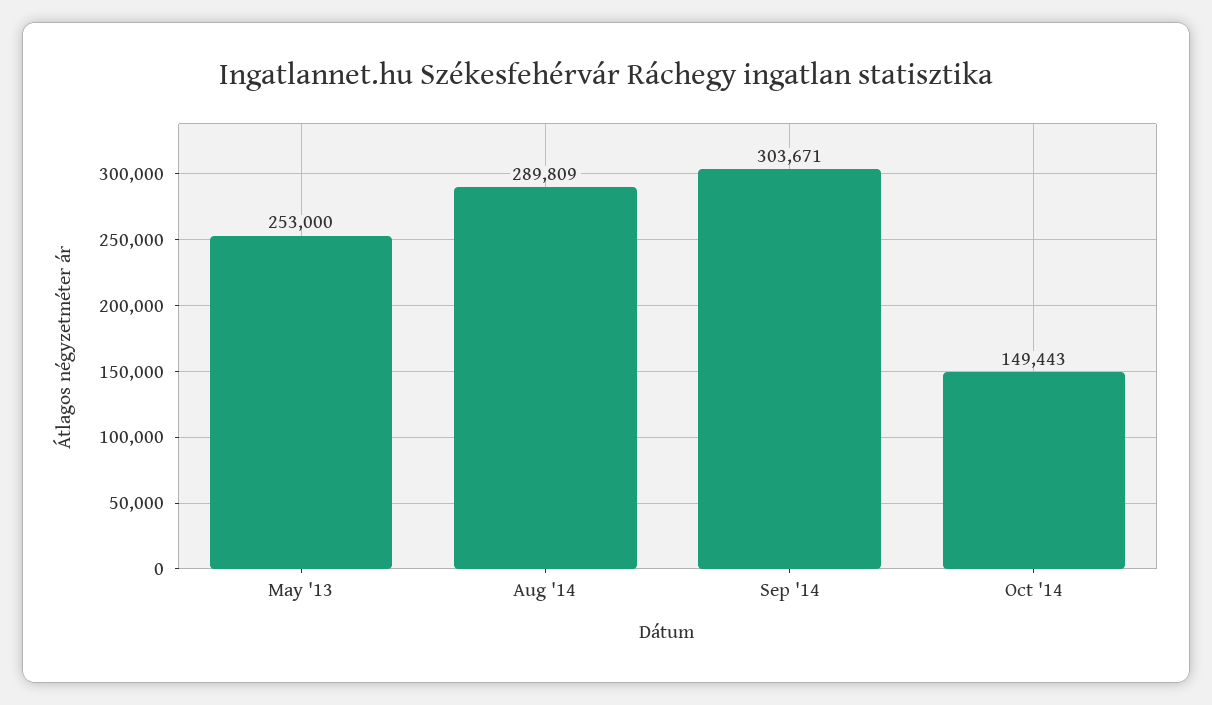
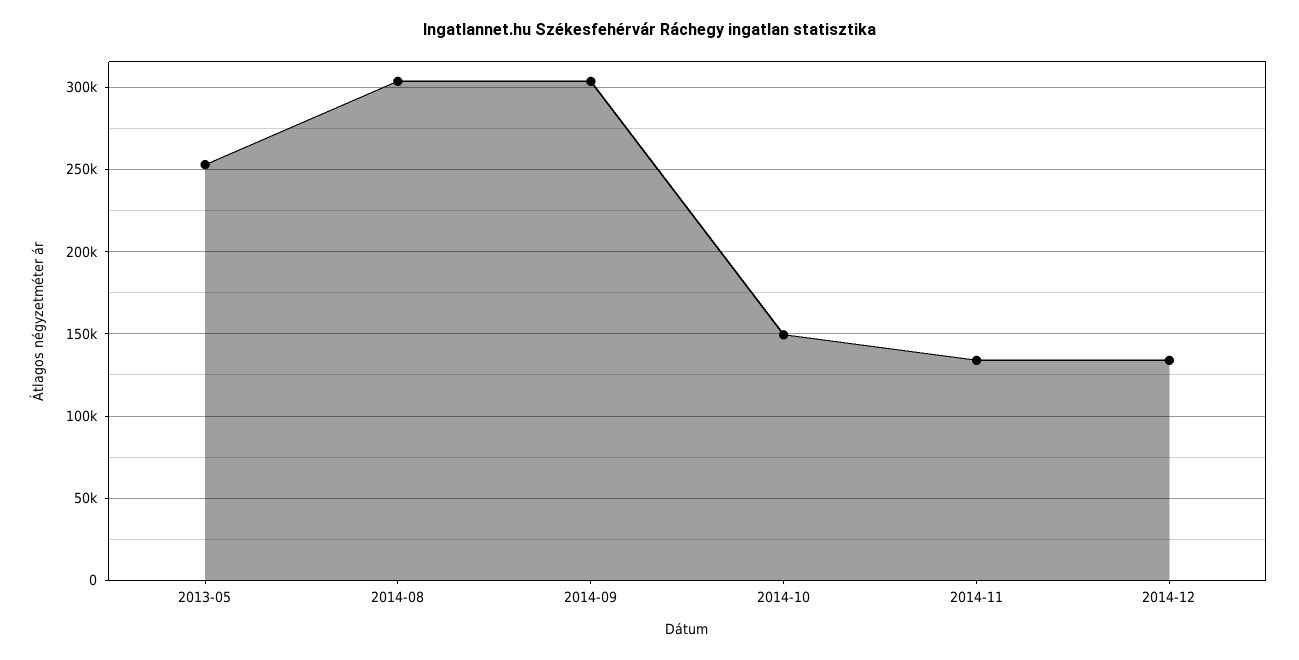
Aug '14: 289809 -> 305000
2014-11: none -> 135000
2014-12: none -> 135000

